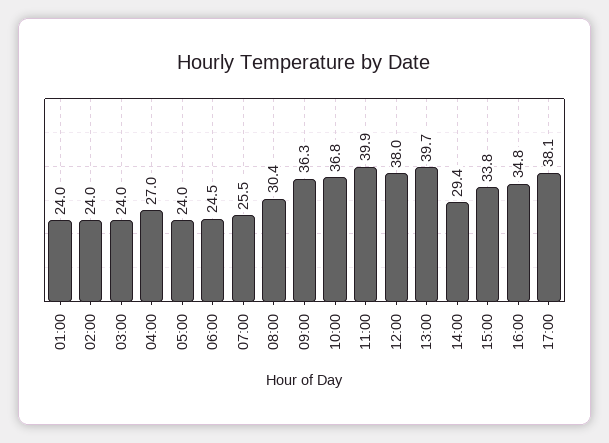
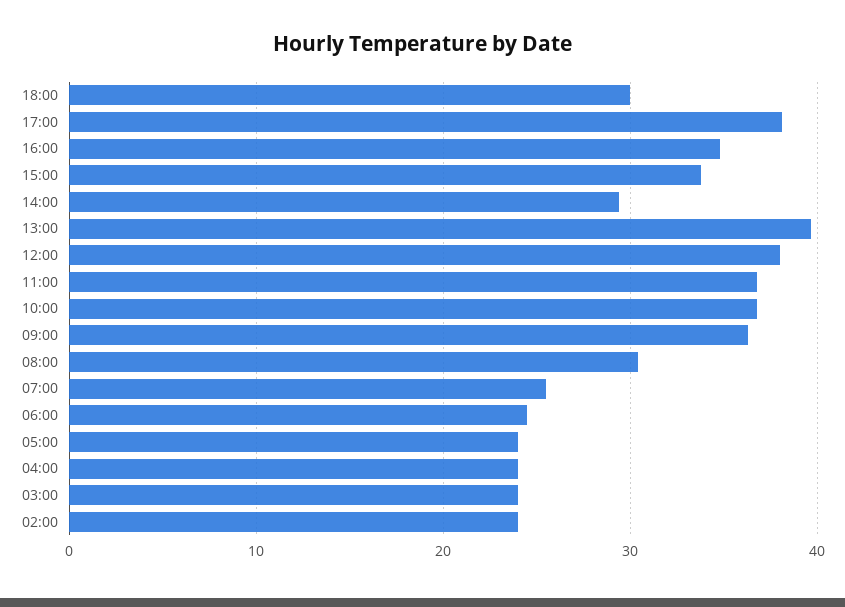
01:00: 24 -> none
04:00: 27 -> 24
11:00: 39.9 -> 37
18:00: none -> 30

